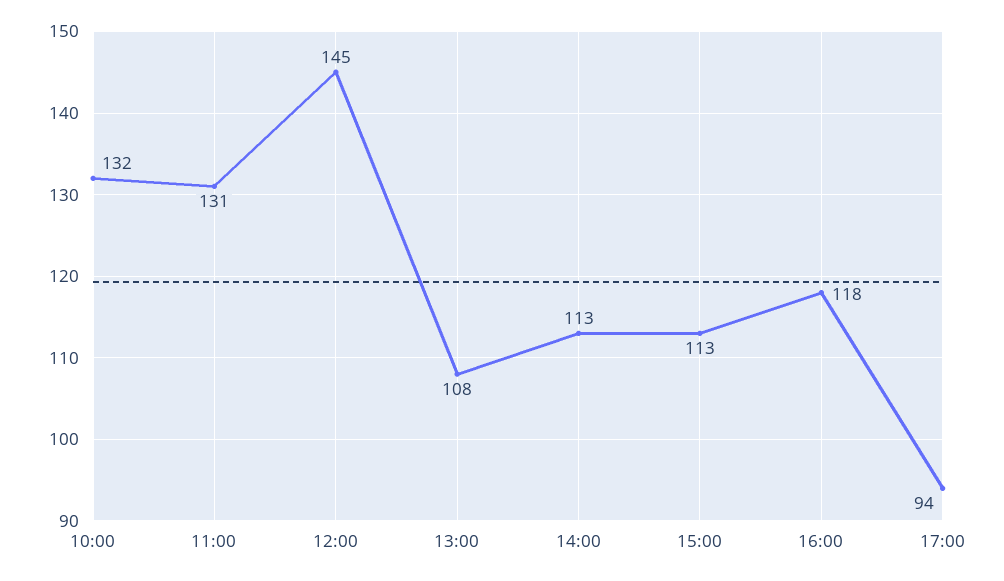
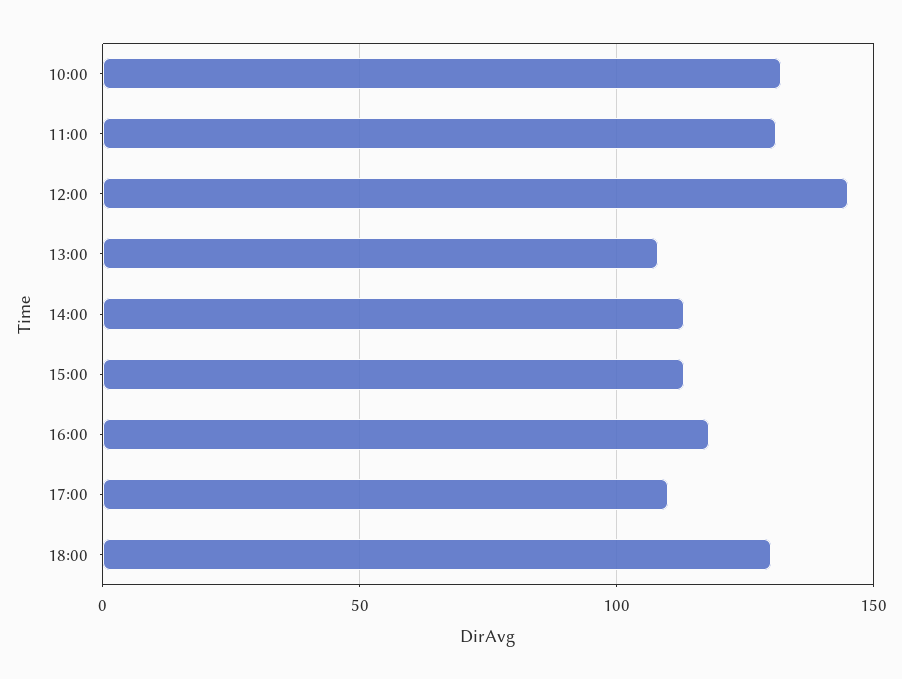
17:00: 94 -> 110
18:00: none -> 130

